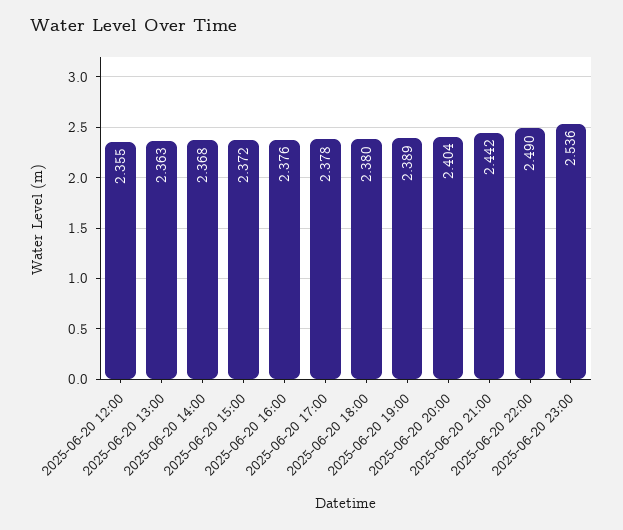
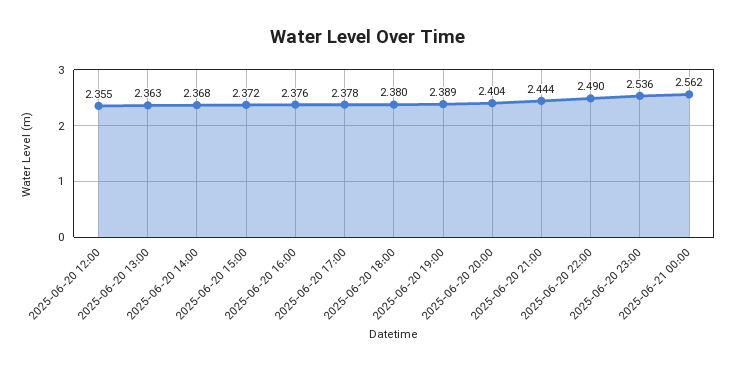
2025-06-20 21:00: 2.442 -> 2.444
2025-06-21 00:00: none -> 2.562

